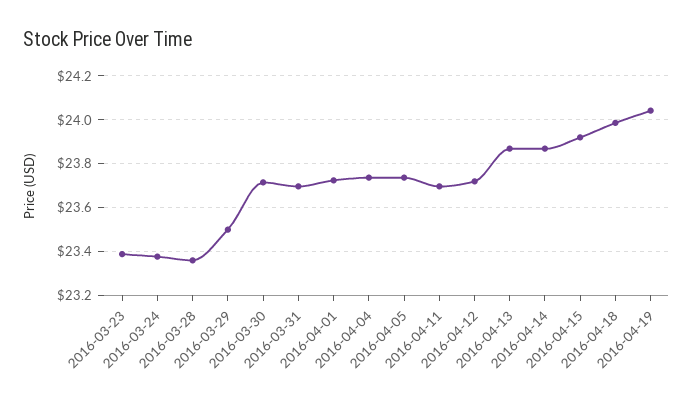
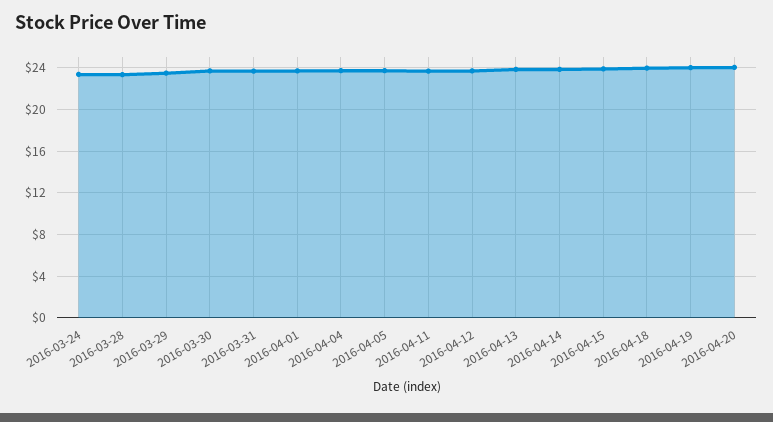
2016-03-23: 23.4 -> none
2016-04-20: none -> 24

